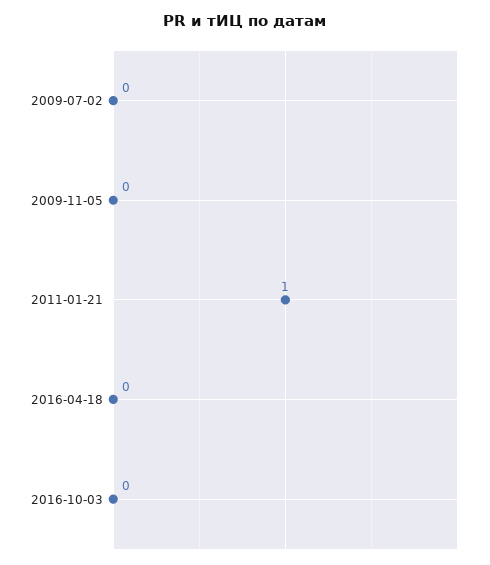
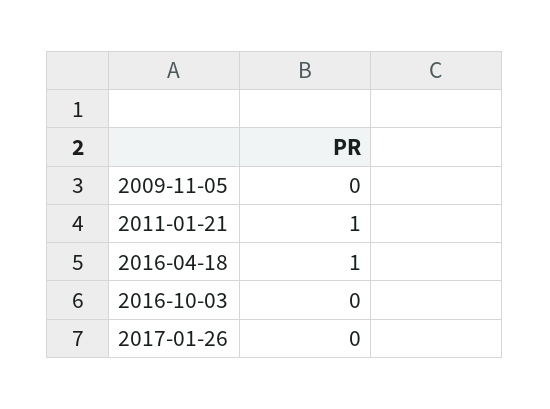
2009-07-02: 0 -> none
2016-04-18: 0 -> 1
2017-01-26: none -> 0

